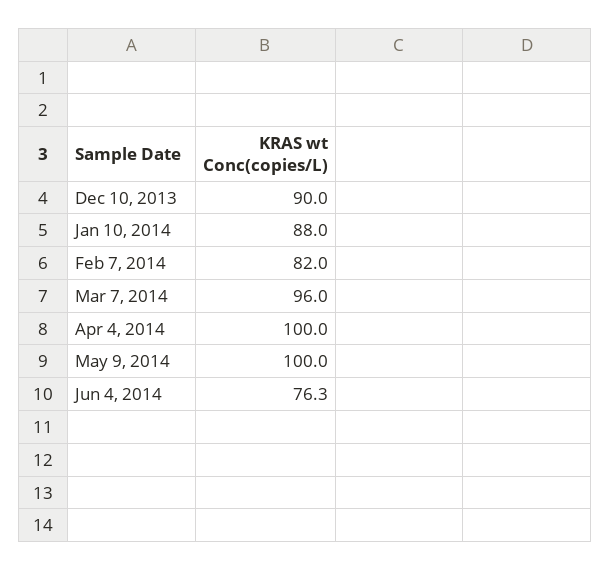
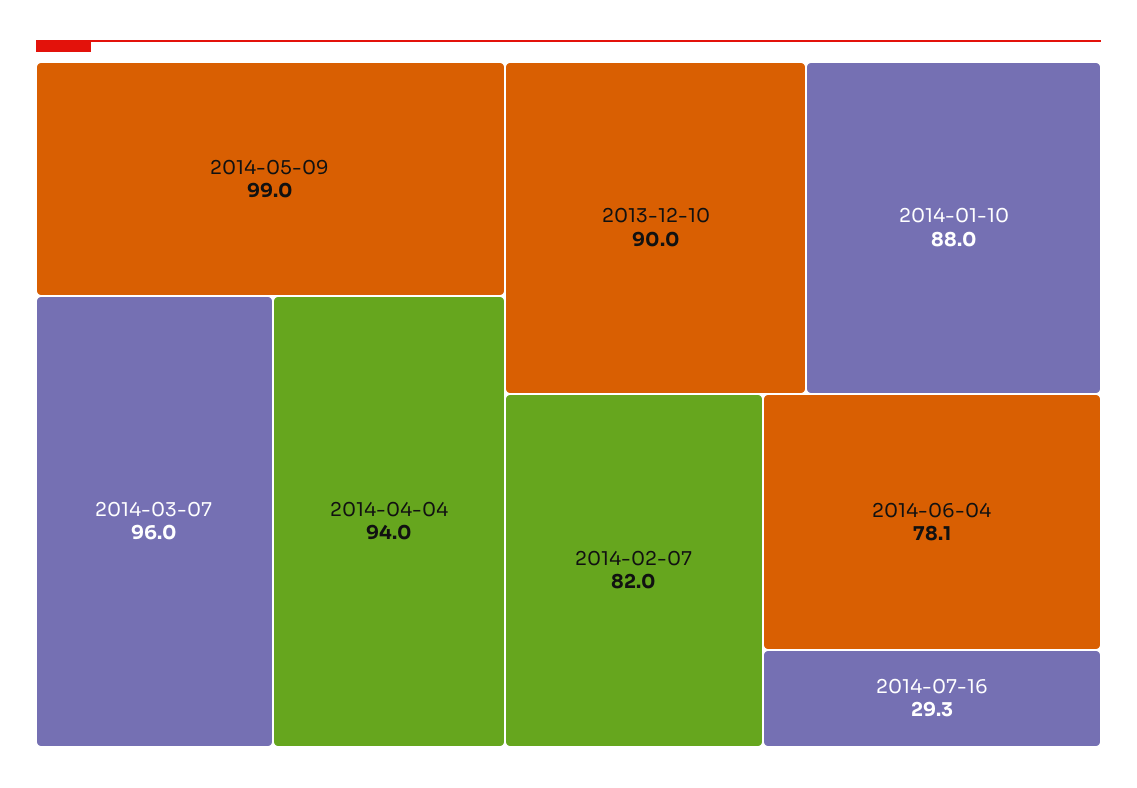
Apr 4, 2014: 100 -> 94
May 9, 2014: 100 -> 99
Jun 4, 2014: 76.3 -> 78.1
2014-07-16: none -> 29.3

